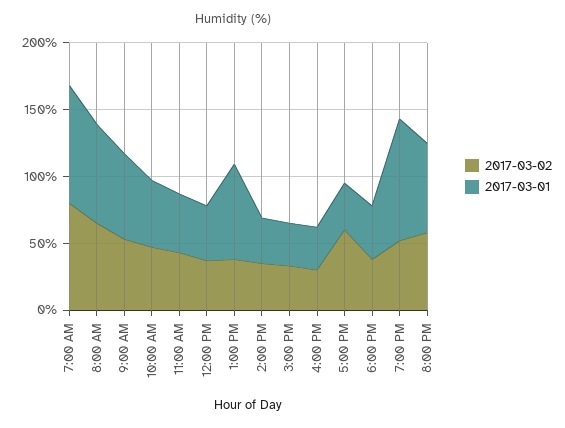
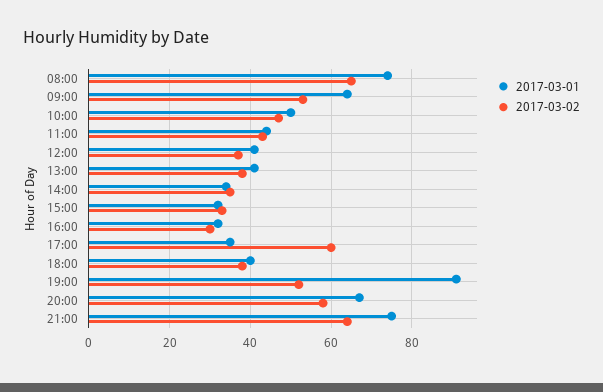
2017-03-02, 7:00 AM: 80 -> none
2017-03-01, 7:00 AM: 90 -> none
2017-03-01, 1:00 PM: 70 -> 40
2017-03-01, 21:00: none -> 75
2017-03-02, 21:00: none -> 65

